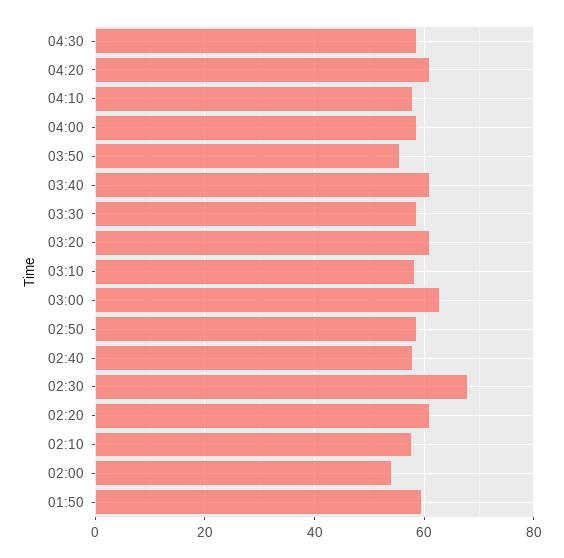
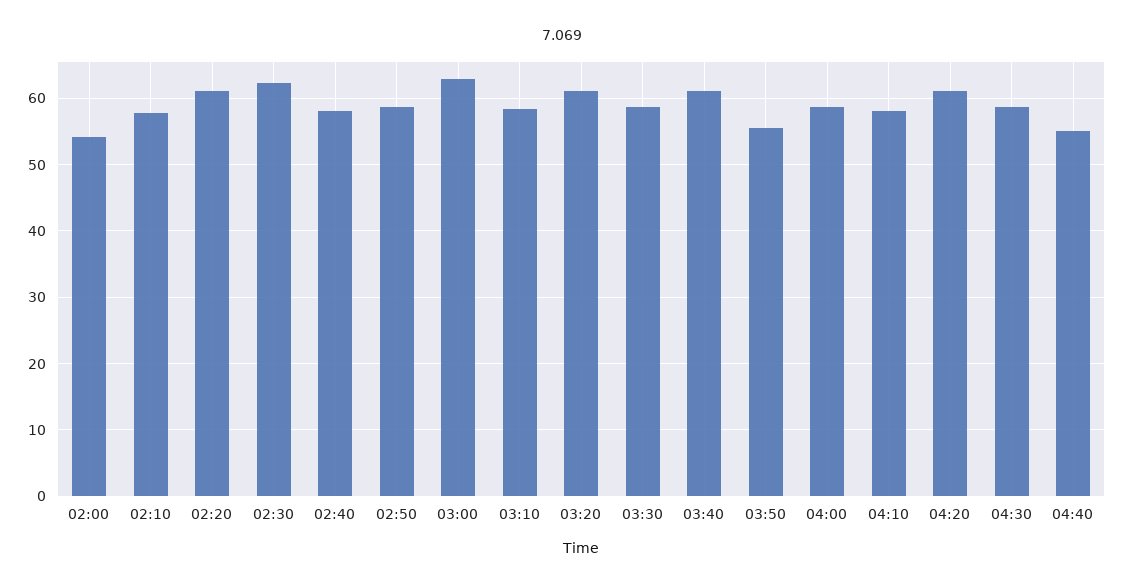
02:30: 68 -> 62
01:50: 60 -> none
04:40: none -> 55

